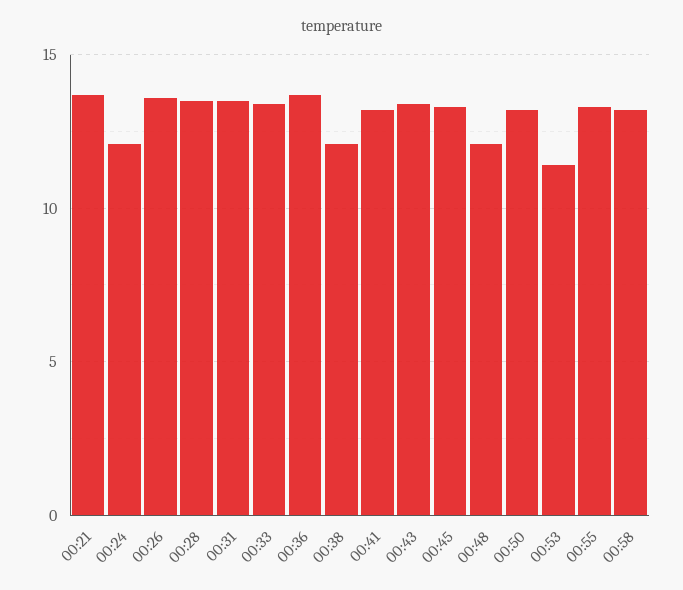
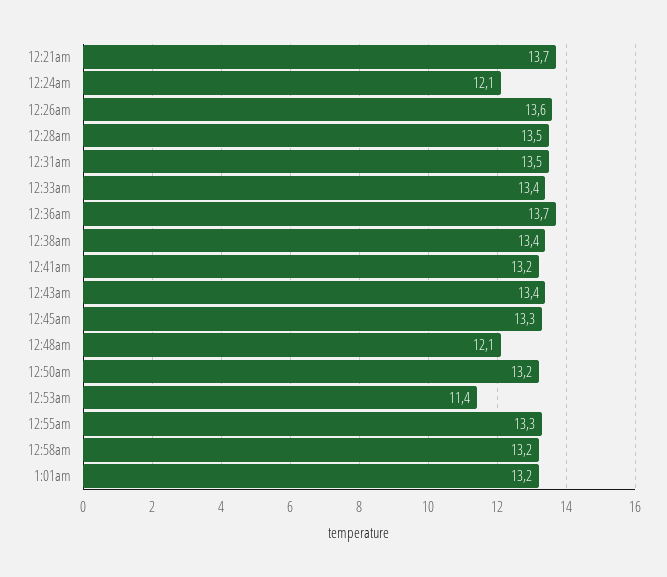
00:38: 12 -> 13.4
1:01am: none -> 13.2

